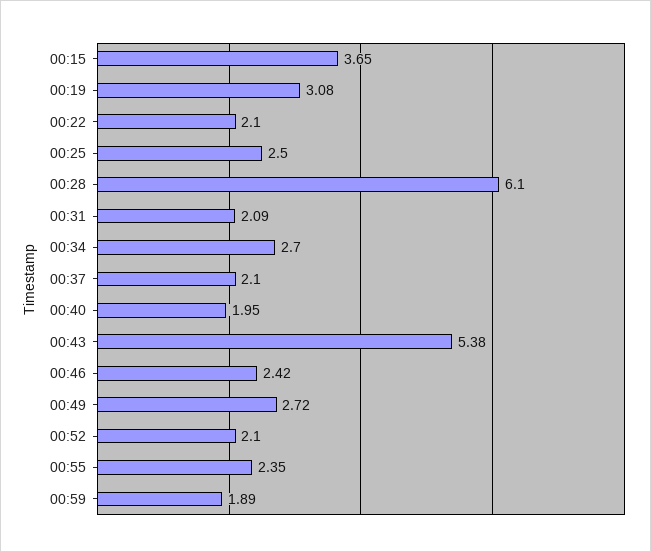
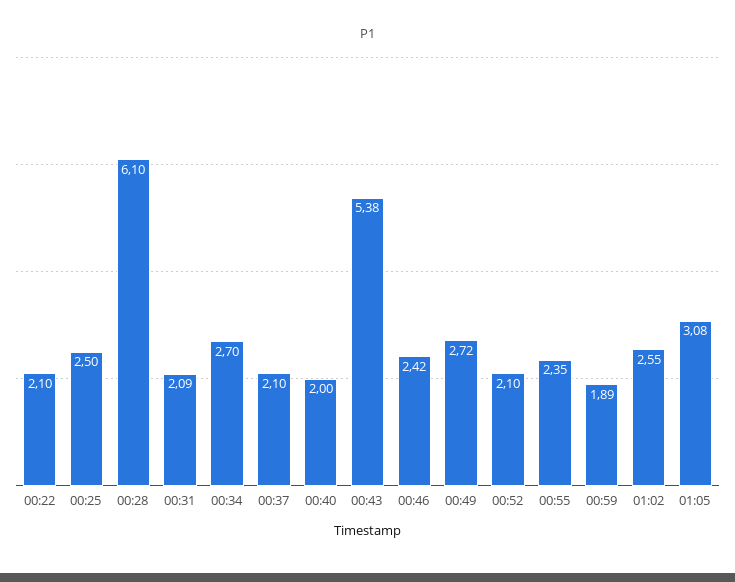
00:15: 3.65 -> none
00:19: 3.08 -> none
00:40: 1.95 -> 2
01:02: none -> 2.55
01:05: none -> 3.08

